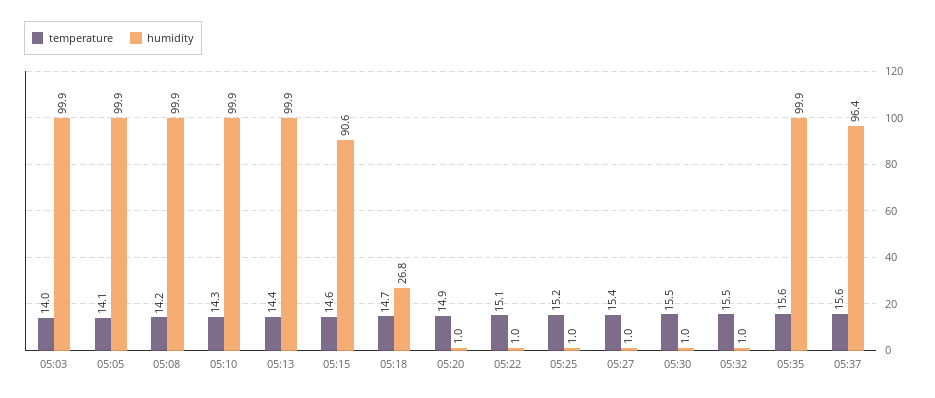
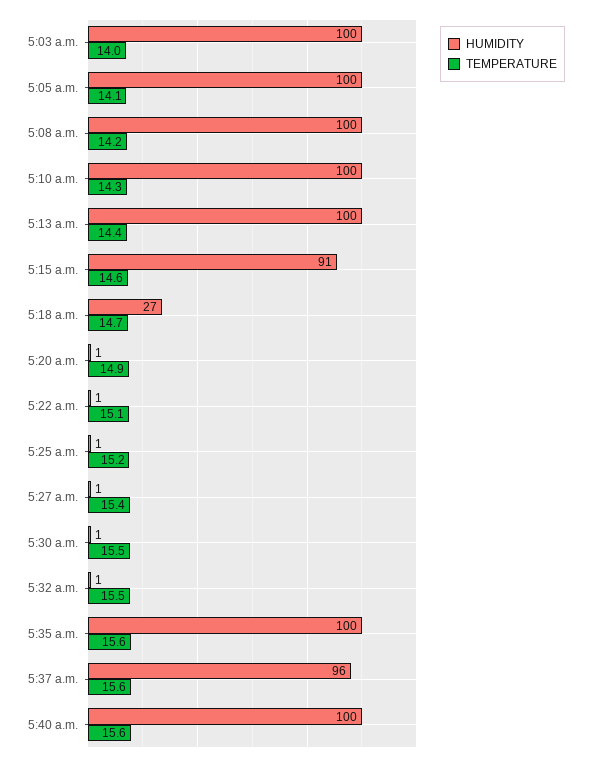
humidity, 5:40 a.m.: none -> 100
temperature, 5:40 a.m.: none -> 15.6

